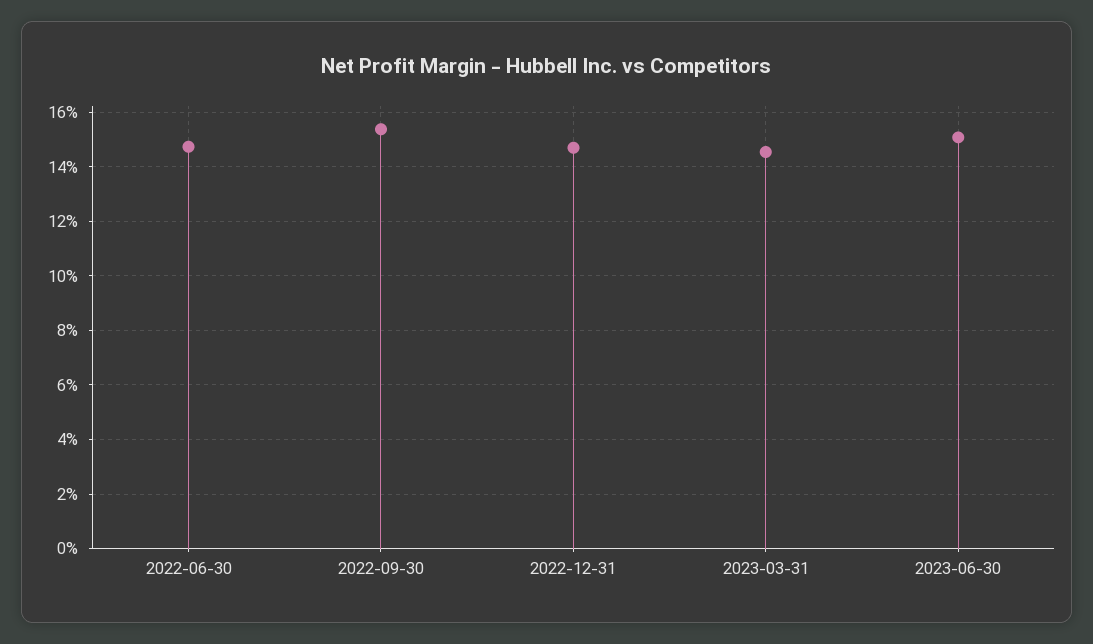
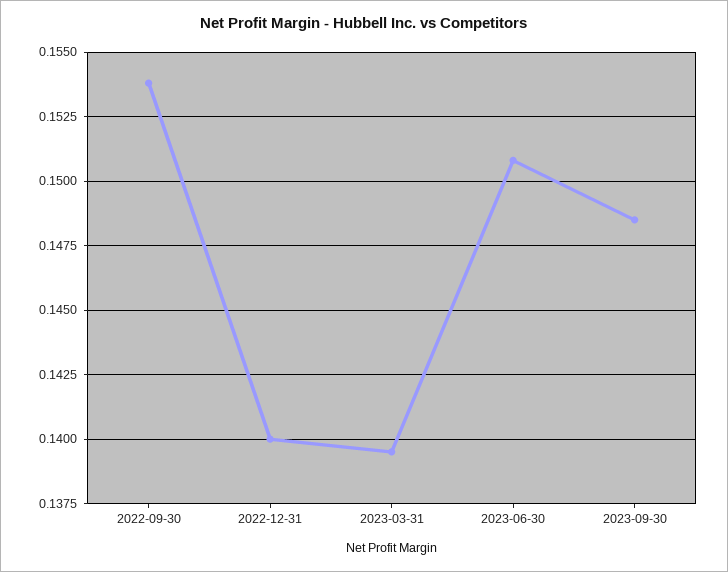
2022-06-30: 0.1475 -> none
2022-12-31: 0.1475 -> 0.14
2023-03-31: 0.145 -> 0.1395
2023-09-30: none -> 0.1485

